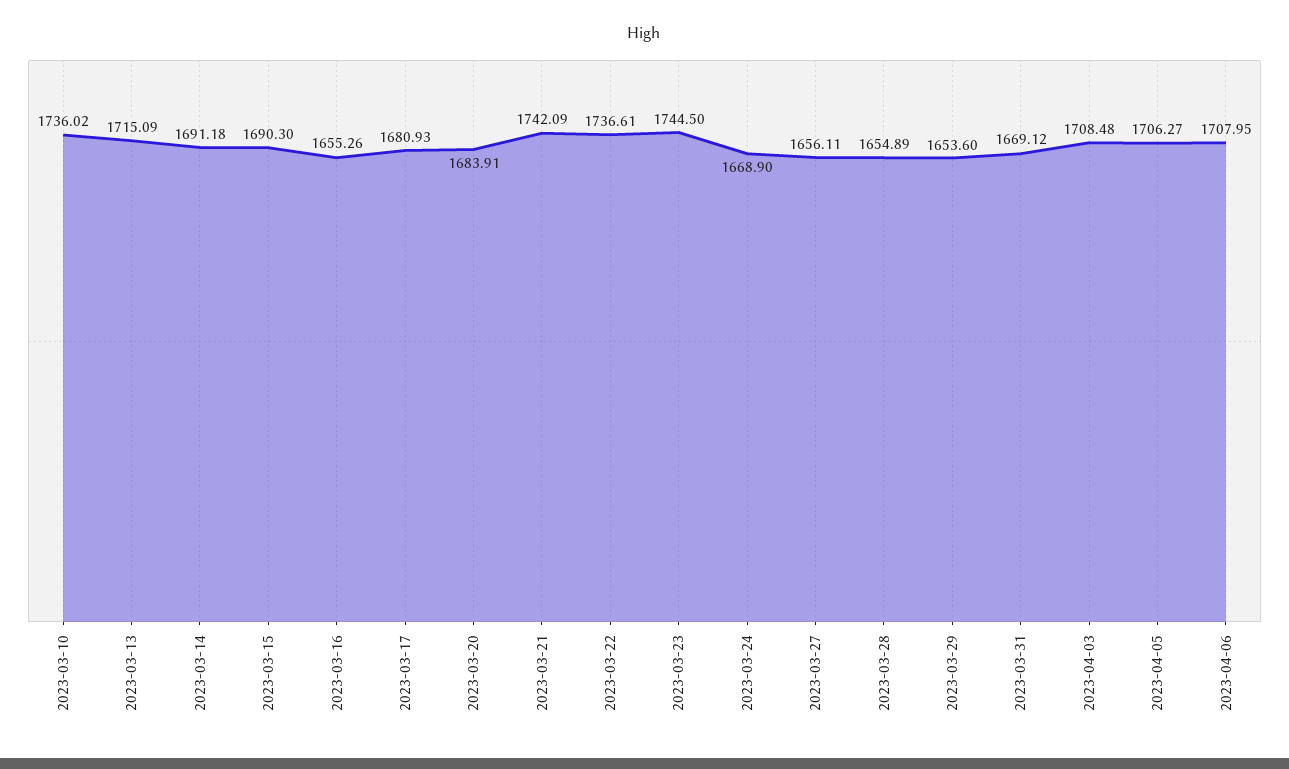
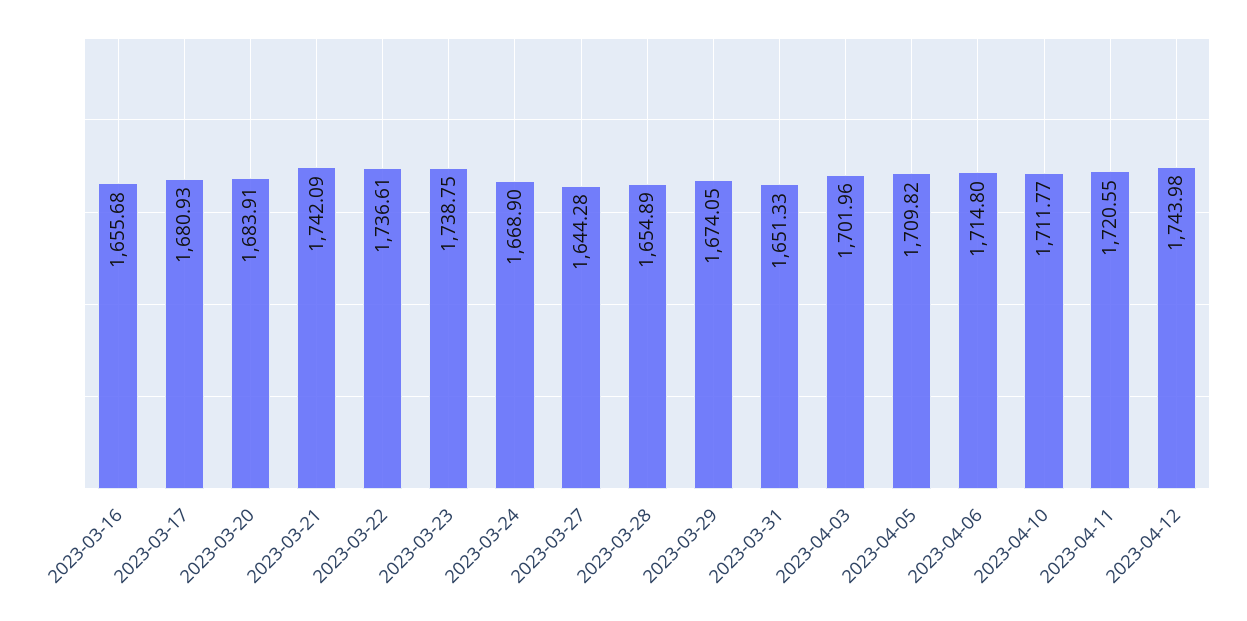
2023-03-10: 1736.02 -> none
2023-03-13: 1715.09 -> none
2023-03-14: 1691.18 -> none
2023-03-15: 1690.3 -> none
2023-03-16: 1655.26 -> 1655.68
2023-03-23: 1744.5 -> 1738.75
2023-03-27: 1656.11 -> 1644.28
2023-03-29: 1653.6 -> 1674.05
2023-03-31: 1669.12 -> 1651.33
2023-04-03: 1708.48 -> 1701.96
2023-04-05: 1706.27 -> 1709.82
2023-04-06: 1707.95 -> 1714.8
2023-04-10: none -> 1711.77
2023-04-11: none -> 1720.55
2023-04-12: none -> 1743.98

